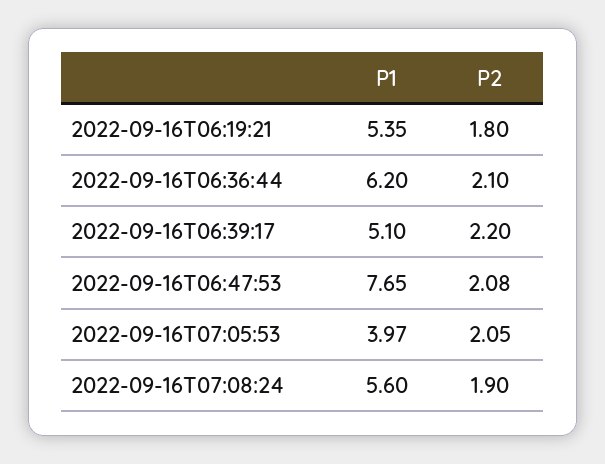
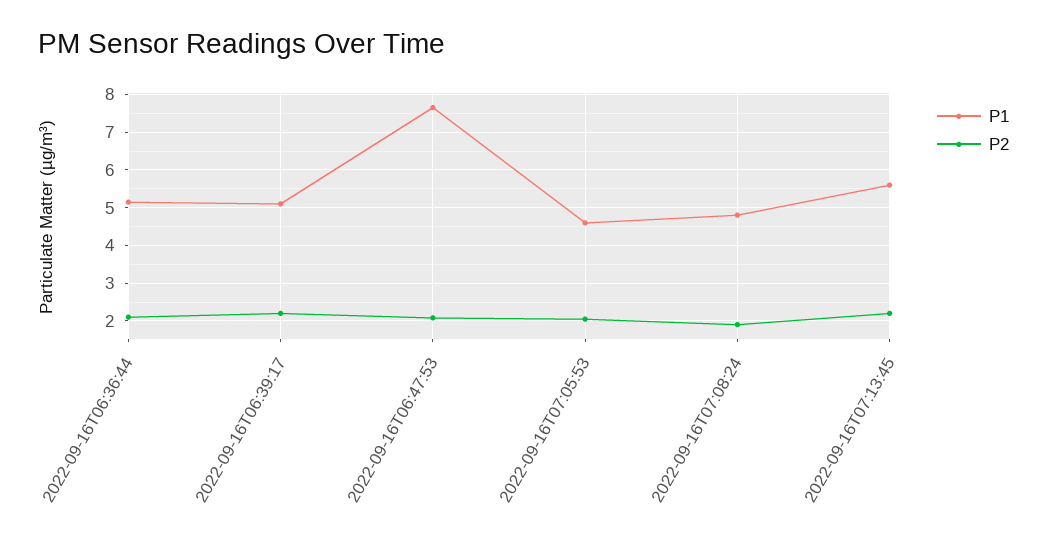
P1, 2022-09-16T06:19:21: 5.35 -> none
P2, 2022-09-16T06:19:21: 1.8 -> none
P1, 2022-09-16T06:36:44: 6.2 -> 5.2
P1, 2022-09-16T07:05:53: 3.97 -> 4.6
P1, 2022-09-16T07:08:24: 5.6 -> 4.8
P1, 2022-09-16T07:13:45: none -> 5.6
P2, 2022-09-16T07:13:45: none -> 2.2

